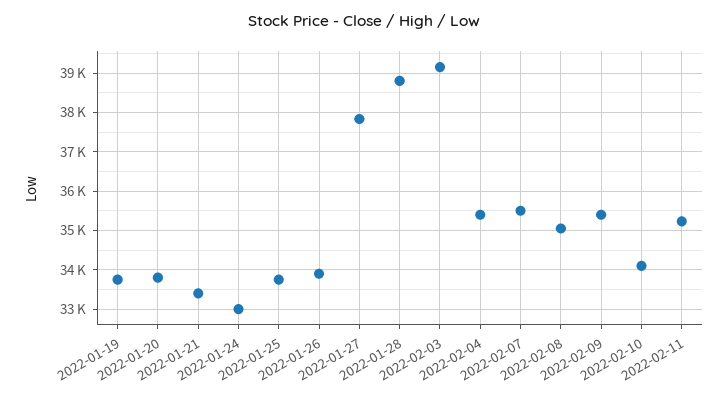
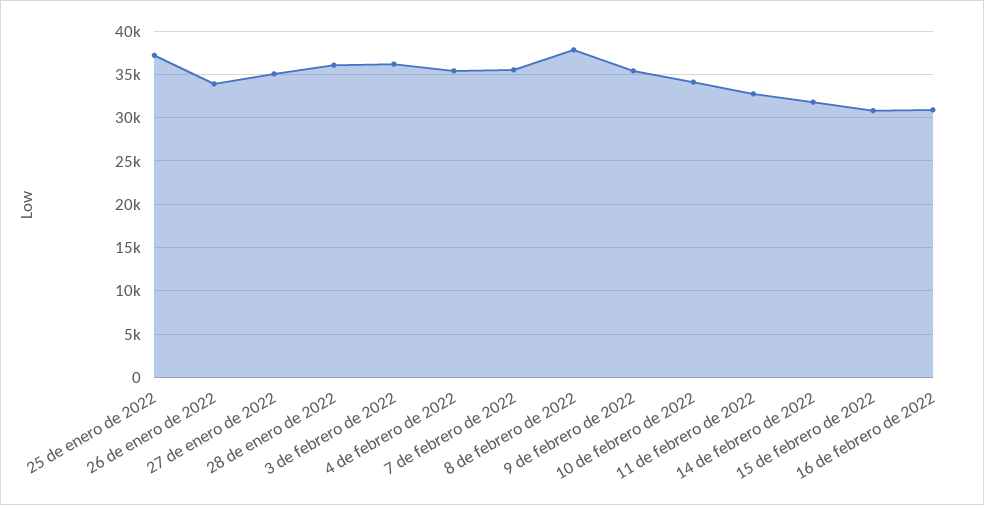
2022-01-19: 33800 -> none
2022-01-20: 33800 -> none
2022-01-21: 33400 -> none
2022-01-24: 33000 -> none
2022-01-25: 33800 -> 37000
2022-01-27: 37800 -> 35000
2022-01-28: 38800 -> 36000
2022-02-03: 39200 -> 36000
2022-02-08: 35000 -> 38000
2022-02-11: 35200 -> 33000
14 de febrero de 2022: none -> 32000
15 de febrero de 2022: none -> 31000
16 de febrero de 2022: none -> 31000

